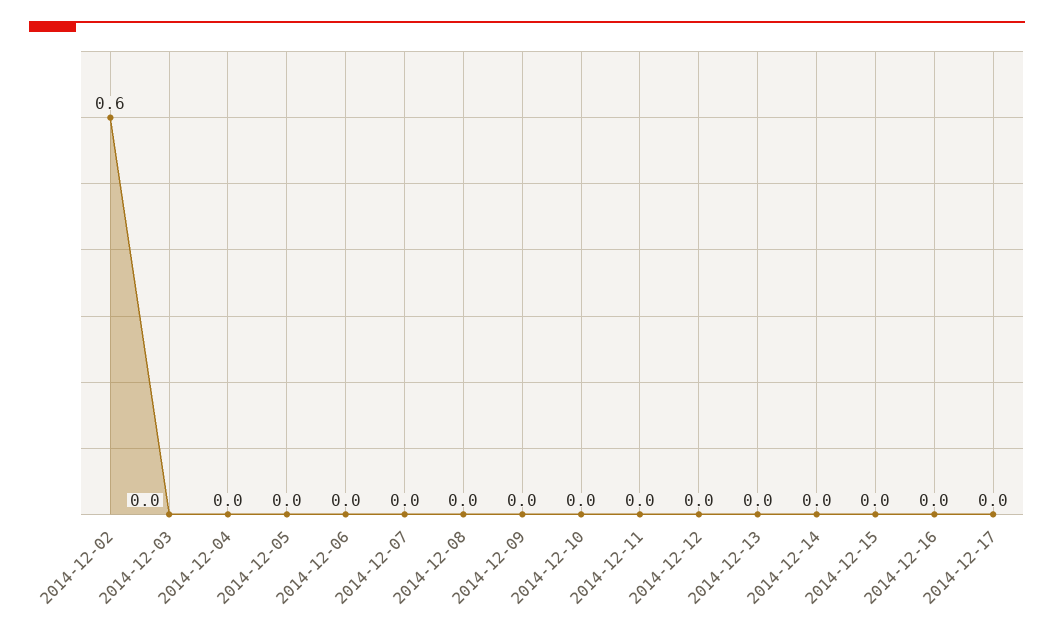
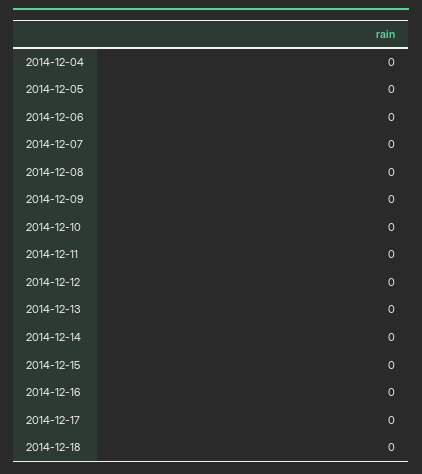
2014-12-02: 0.6 -> none
2014-12-03: 0 -> none
2014-12-18: none -> 0

